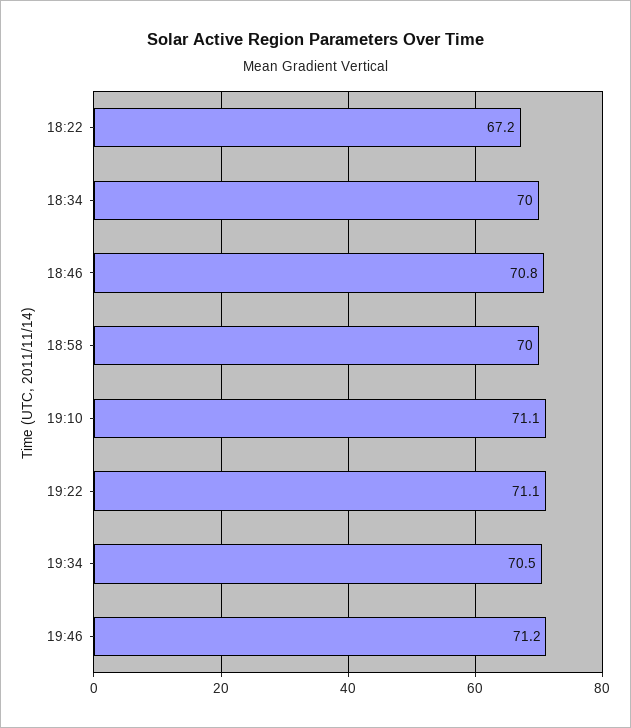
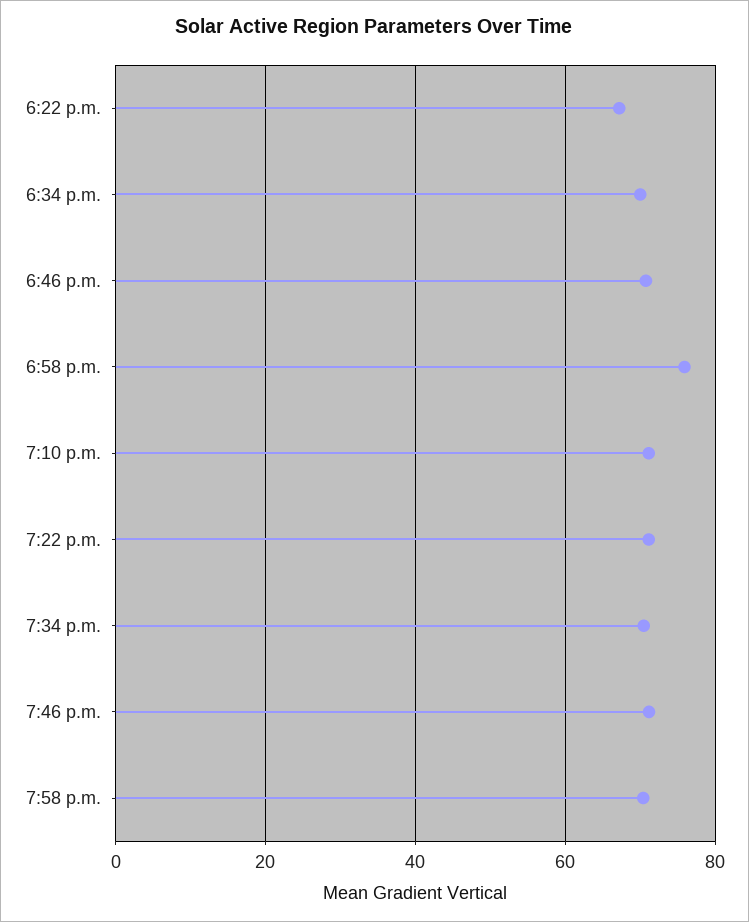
18:58: 70 -> 76
7:58 p.m.: none -> 70

